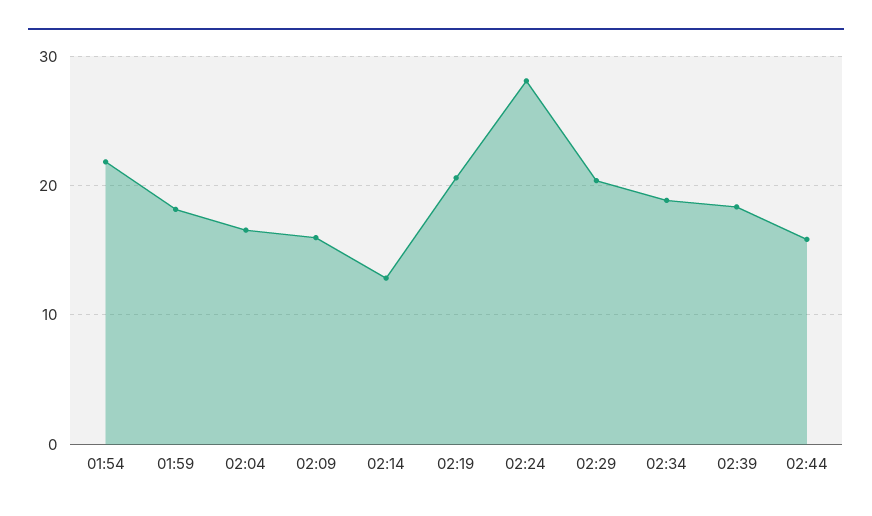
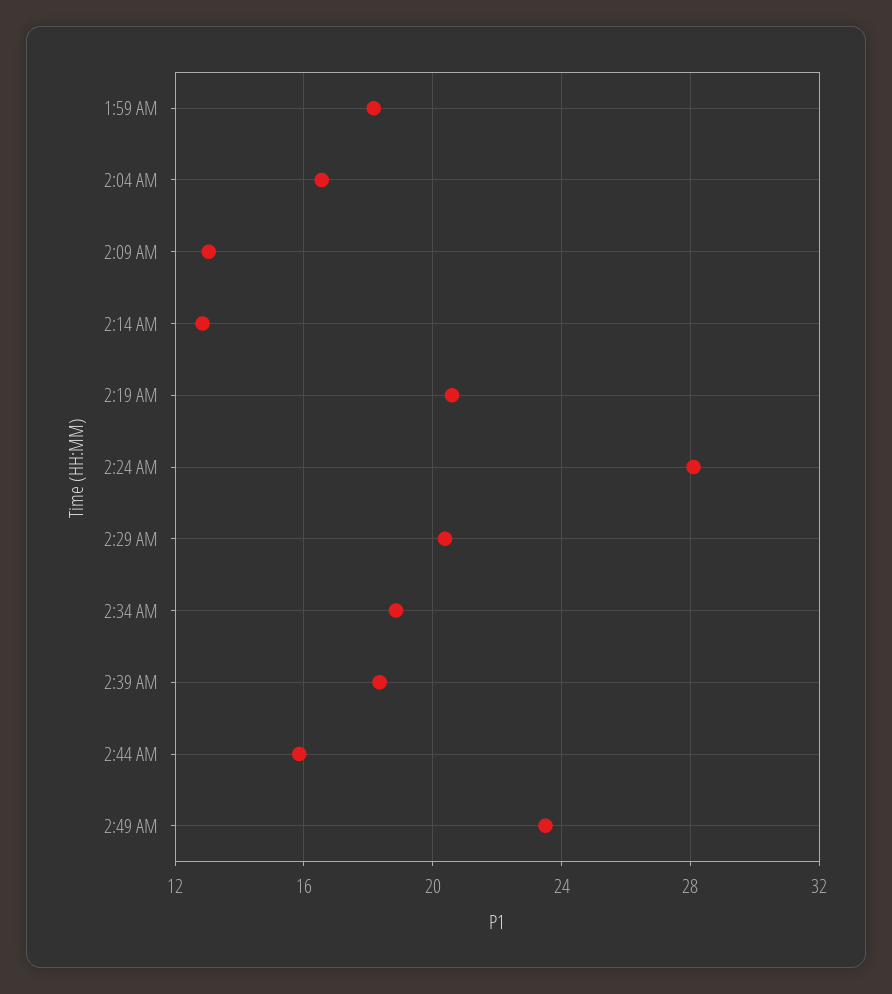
01:54: 22 -> none
02:09: 16 -> 13
2:49 AM: none -> 23.5

